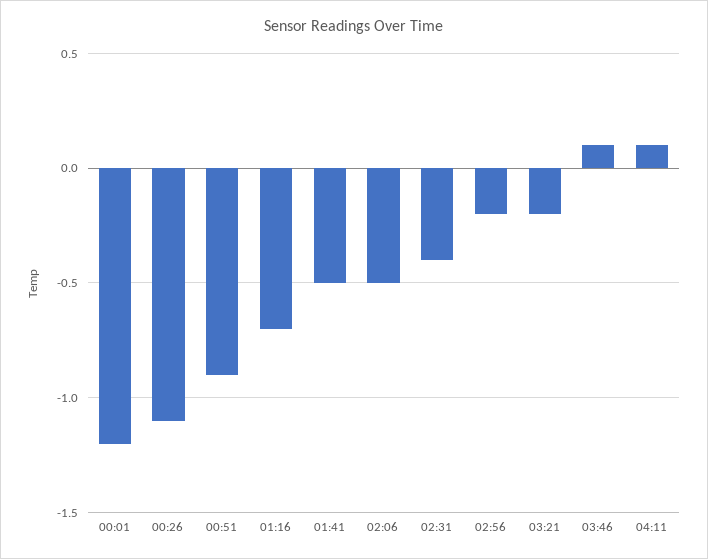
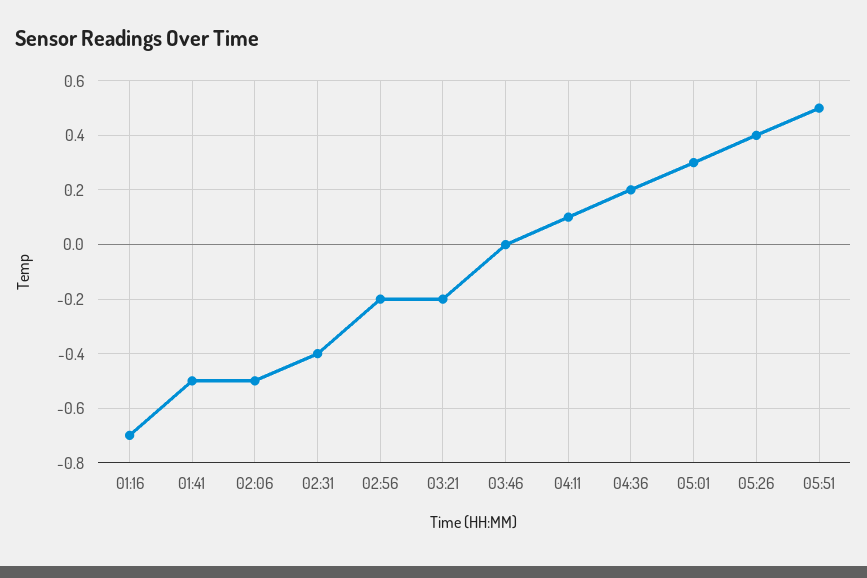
00:01: -1.2 -> none
00:26: -1.1 -> none
00:51: -0.9 -> none
03:46: 0.1 -> 0
04:36: none -> 0.2
05:01: none -> 0.3
05:26: none -> 0.4
05:51: none -> 0.5

